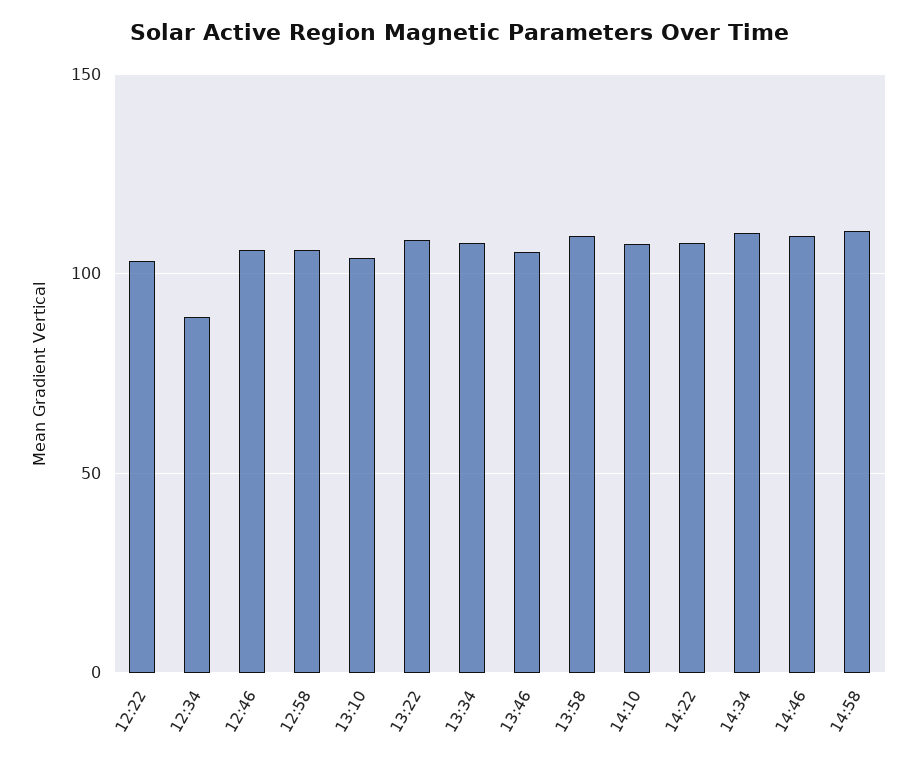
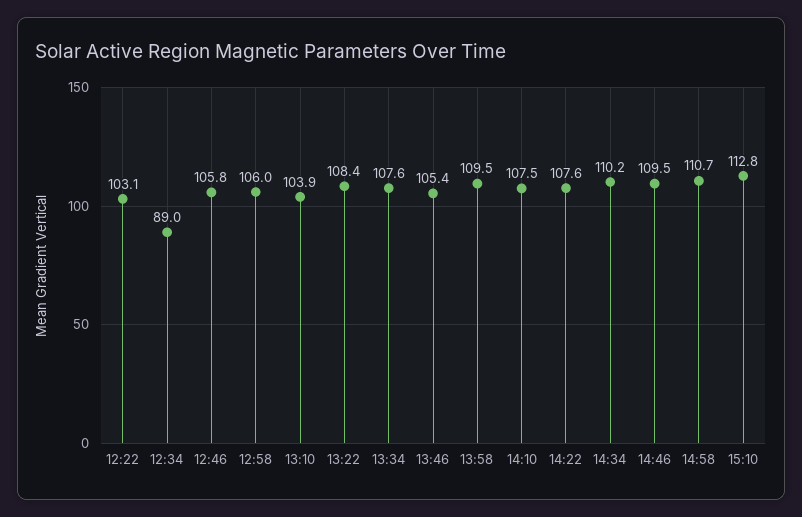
15:10: none -> 112.8

